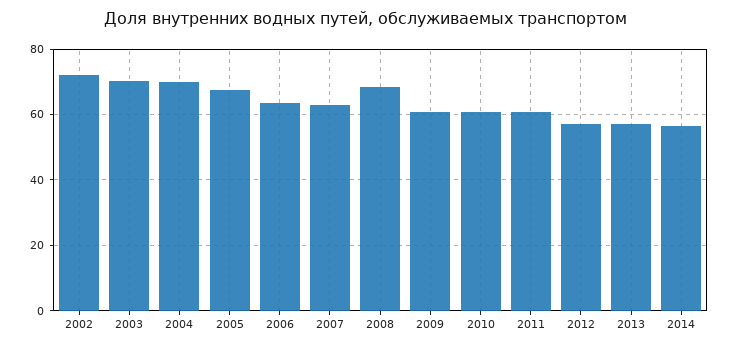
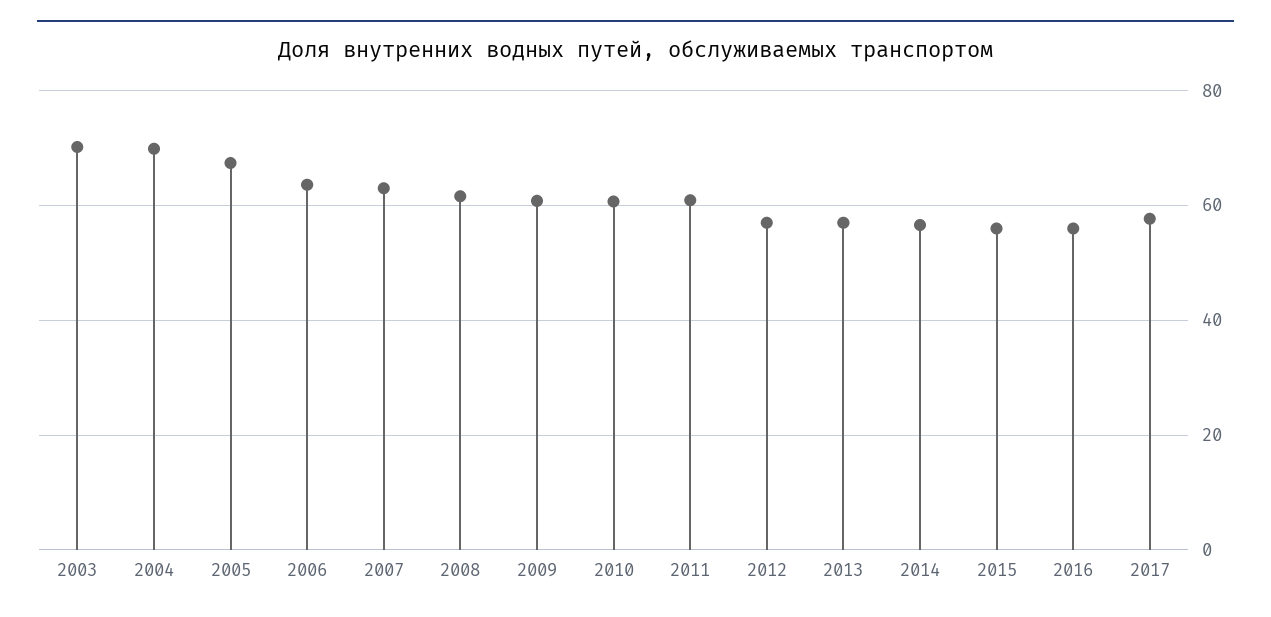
2002: 72 -> none
2008: 68 -> 62
2015: none -> 56
2016: none -> 56
2017: none -> 58

